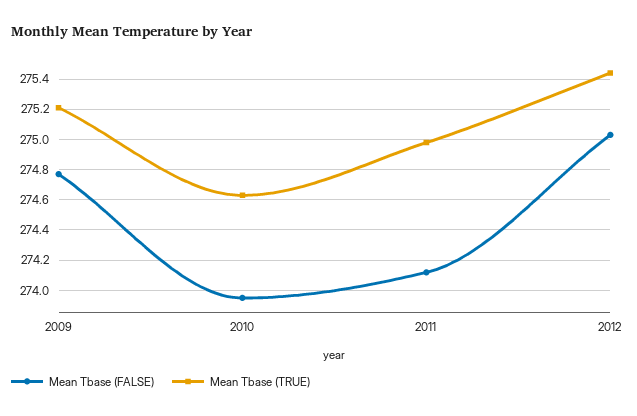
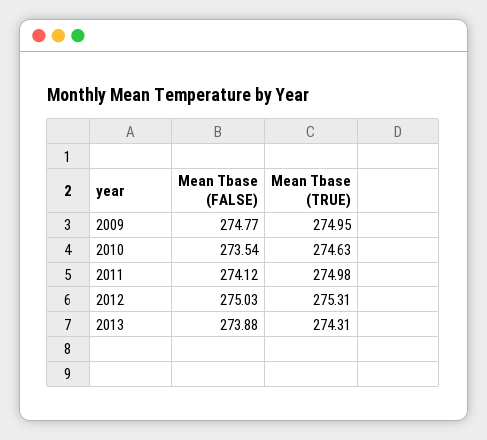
Mean Tbase (TRUE), 2009: 275.2 -> 274.95
Mean Tbase (FALSE), 2010: 273.95 -> 273.54
Mean Tbase (TRUE), 2012: 275.45 -> 275.31
Mean Tbase (FALSE), 2013: none -> 273.88
Mean Tbase (TRUE), 2013: none -> 274.31

